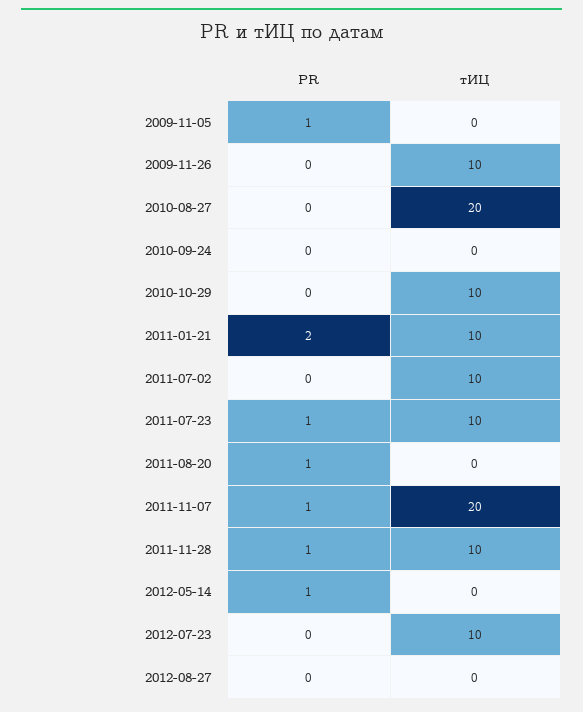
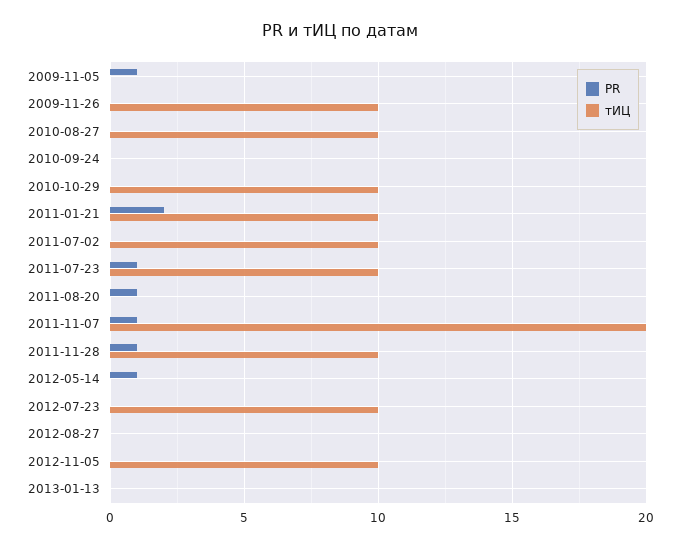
тИЦ, 2010-08-27: 20 -> 10
PR, 2012-11-05: none -> 0
тИЦ, 2012-11-05: none -> 10
PR, 2013-01-13: none -> 0
тИЦ, 2013-01-13: none -> 0

